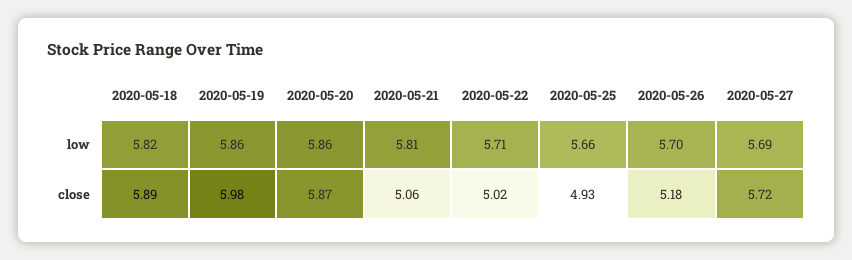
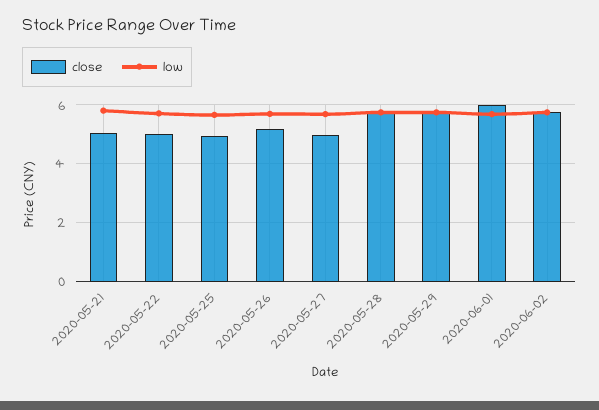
low, 2020-05-18: 5.82 -> none
low, 2020-05-19: 5.86 -> none
low, 2020-05-20: 5.86 -> none
close, 2020-05-18: 5.89 -> none
close, 2020-05-19: 5.98 -> none
close, 2020-05-20: 5.87 -> none
close, 2020-05-27: 5.72 -> 5
close, 2020-05-28: none -> 5.75
low, 2020-05-28: none -> 5.75
close, 2020-05-29: none -> 5.75
low, 2020-05-29: none -> 5.75
close, 2020-06-01: none -> 6
low, 2020-06-01: none -> 5.75
close, 2020-06-02: none -> 5.75
low, 2020-06-02: none -> 5.75

